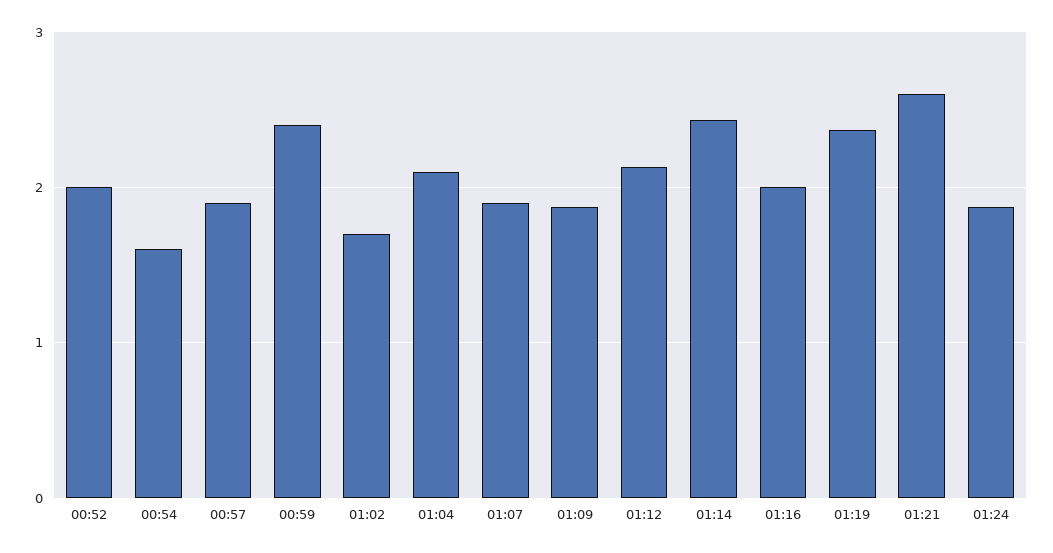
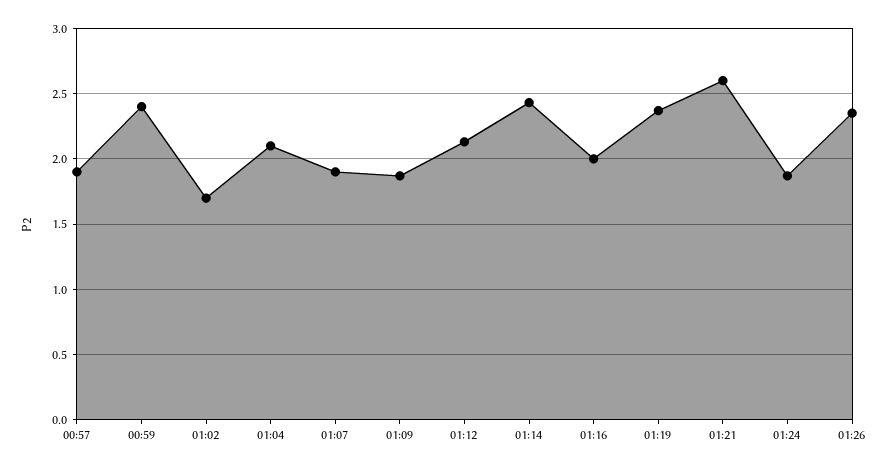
00:52: 2 -> none
00:54: 1.6 -> none
01:26: none -> 2.35

